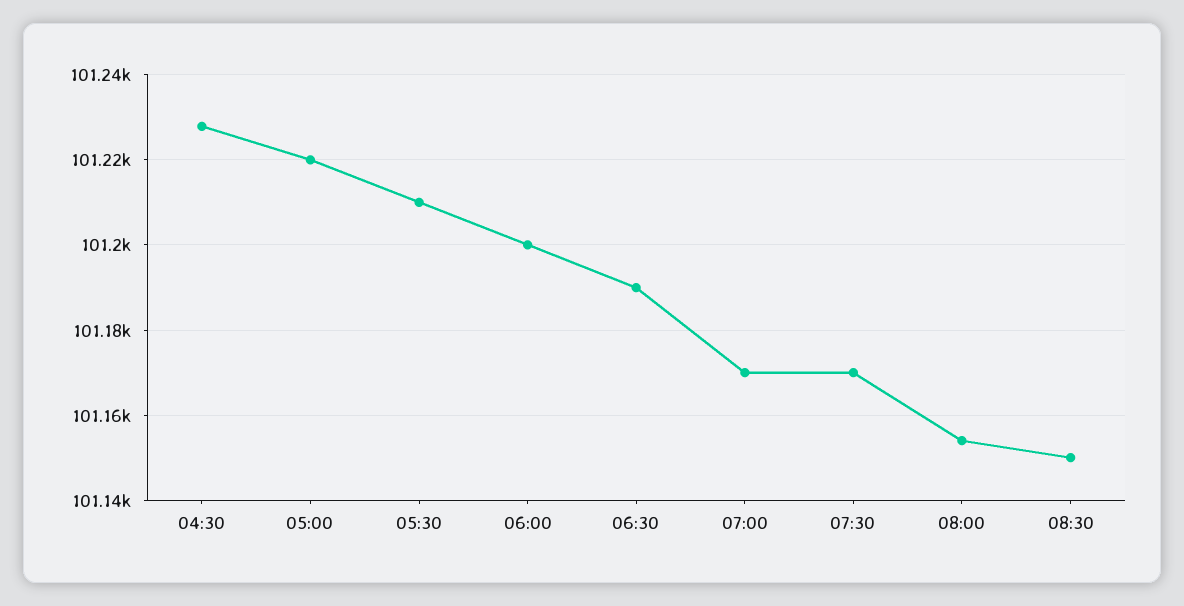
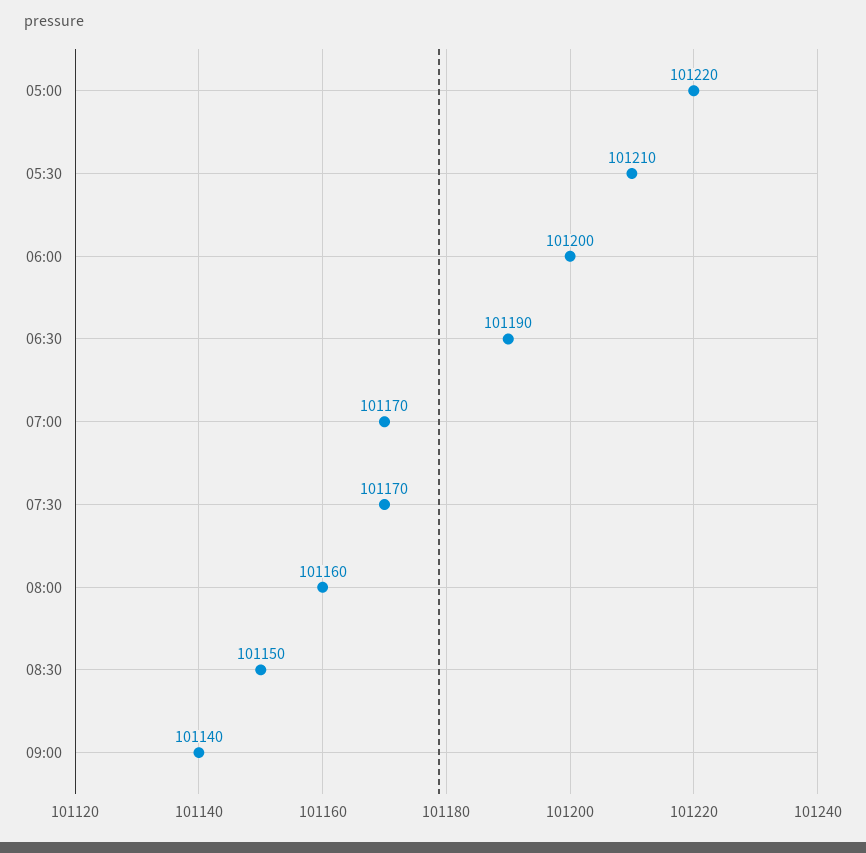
04:30: 101228 -> none
08:00: 101154 -> 101160
09:00: none -> 101140

